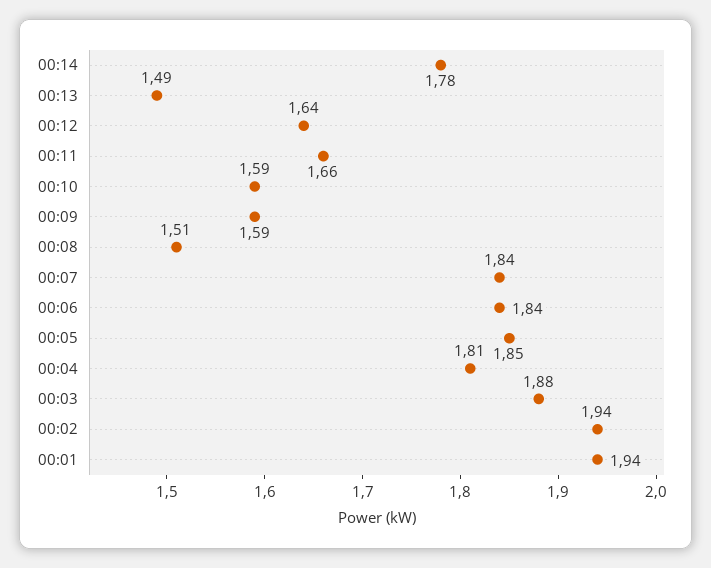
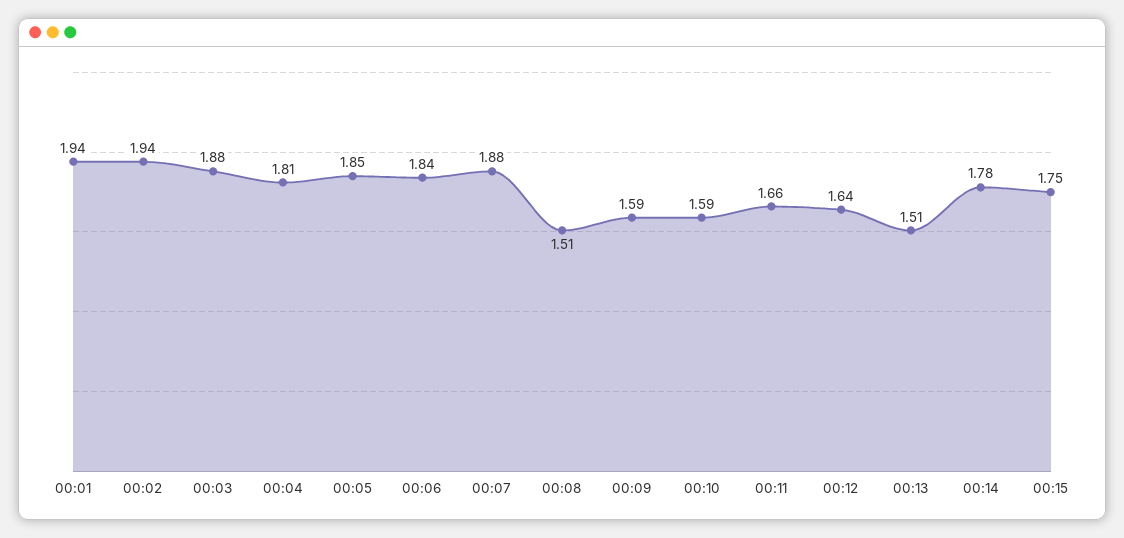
00:13: 1.49 -> 1.51
00:07: 1.84 -> 1.88
00:15: none -> 1.75

